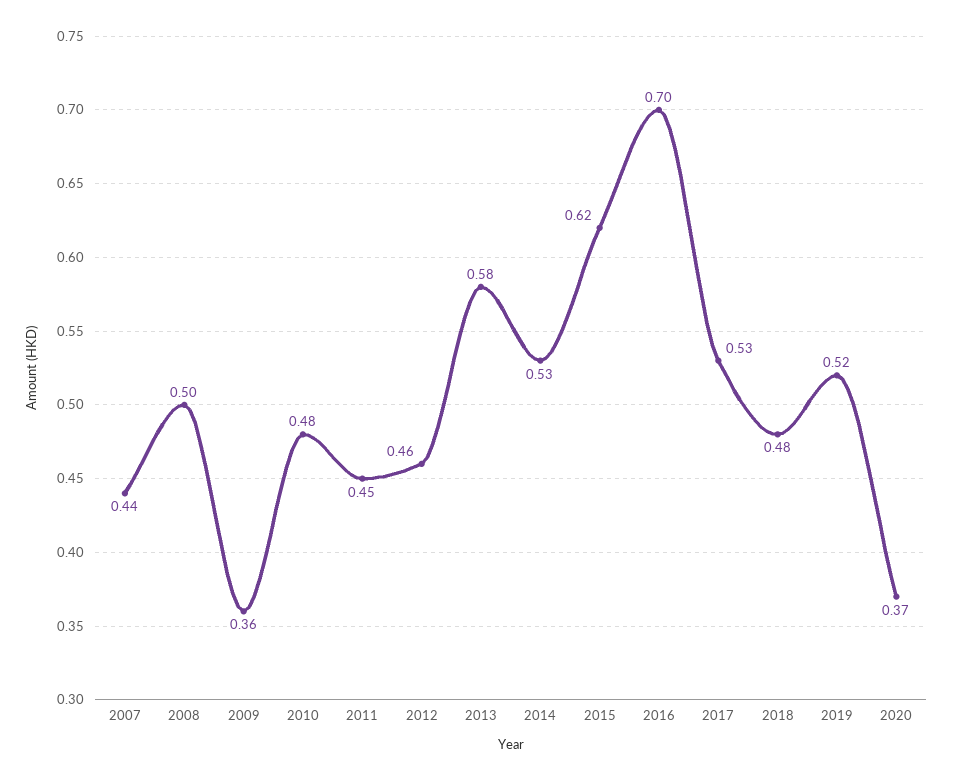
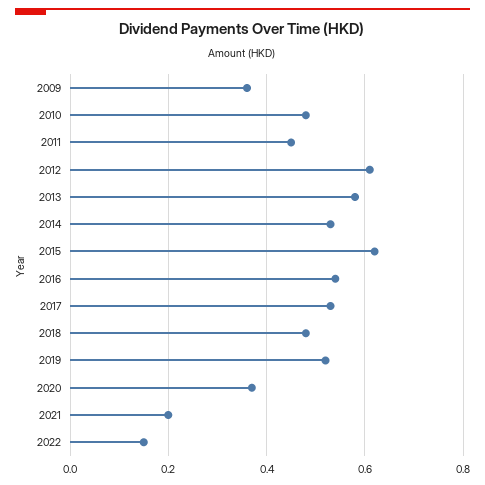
2007: 0.44 -> none
2008: 0.5 -> none
2012: 0.46 -> 0.6
2016: 0.7 -> 0.55
2021: none -> 0.2
2022: none -> 0.15

